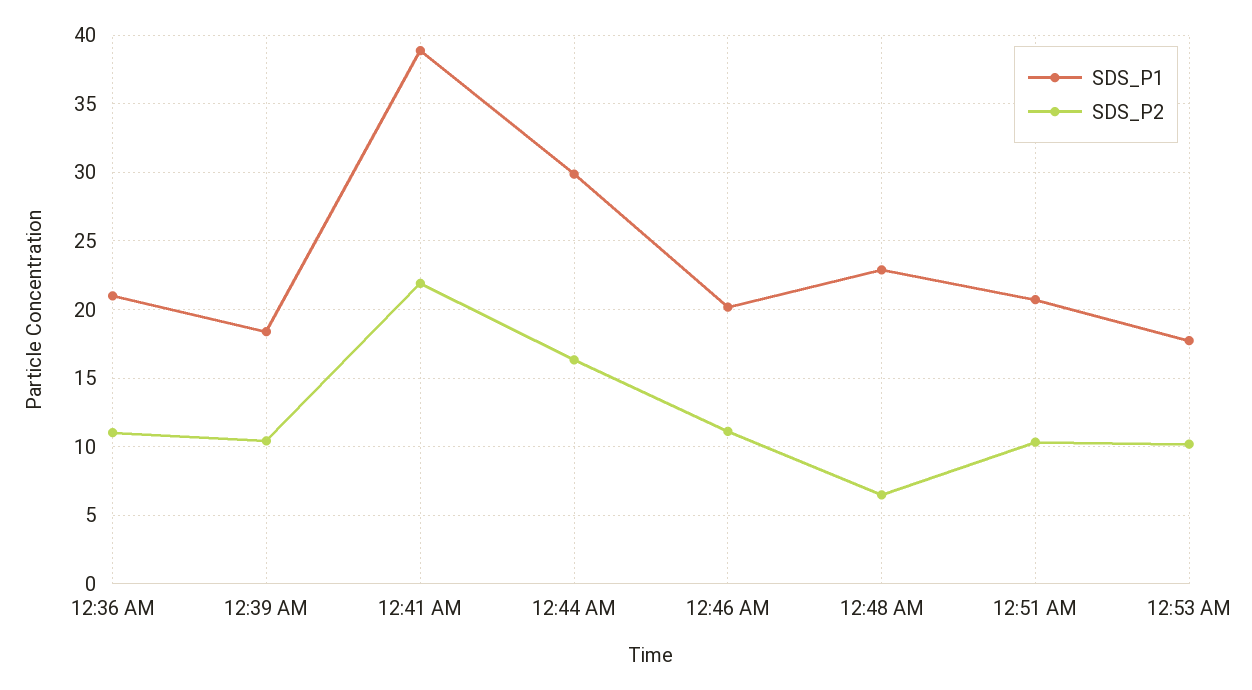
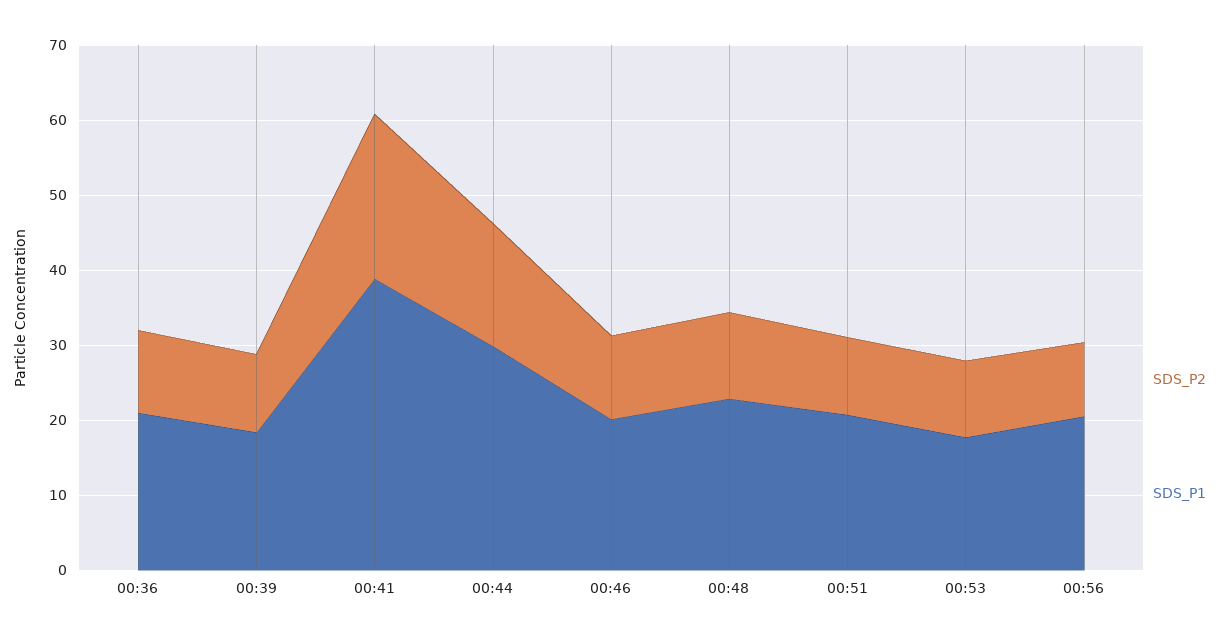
SDS_P2, 12:48 AM: 6.5 -> 12
SDS_P2, 00:56: none -> 10
SDS_P1, 00:56: none -> 20

